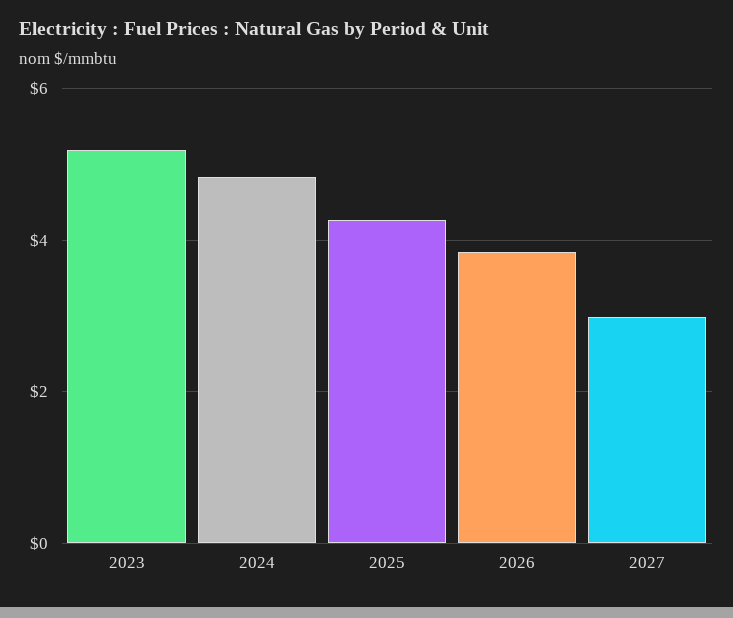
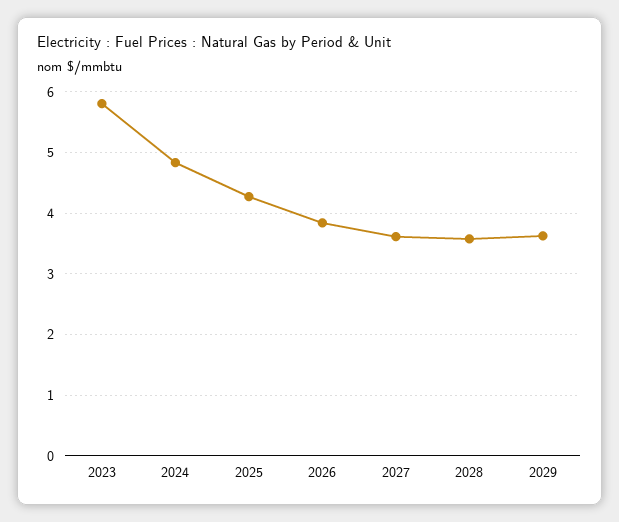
2023: 5.2 -> 5.8
2027: 3 -> 3.6
2028: none -> 3.6
2029: none -> 3.6

